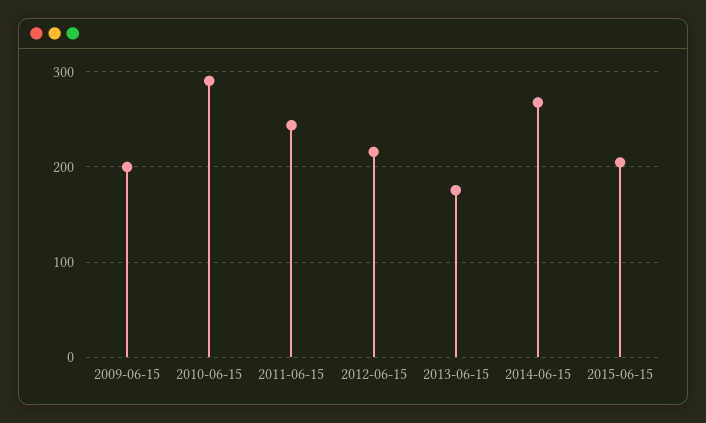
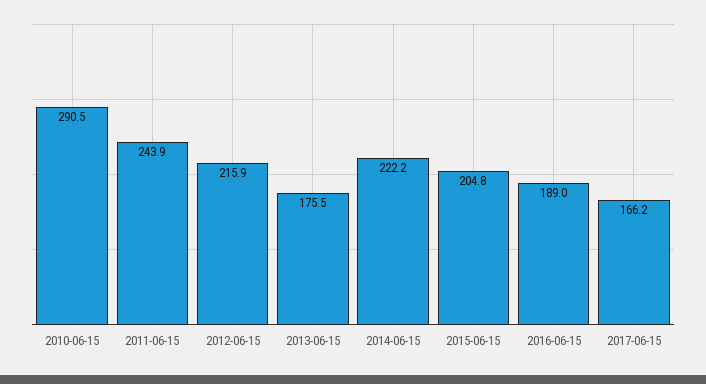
2009-06-15: 200 -> none
2014-06-15: 270 -> 222.2
2016-06-15: none -> 189
2017-06-15: none -> 166.2

